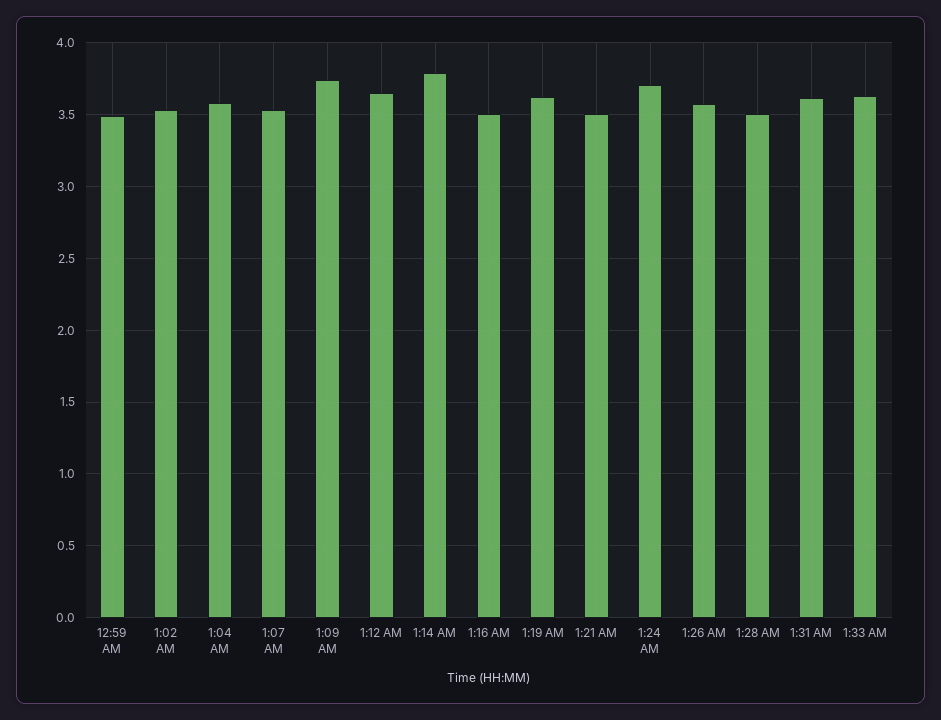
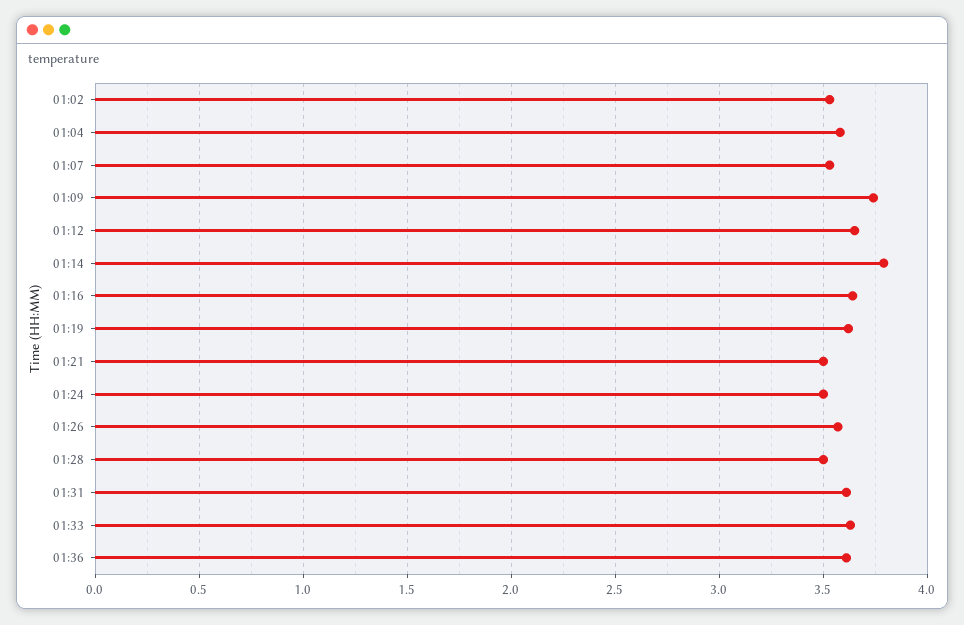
12:59 AM: 3.5 -> none
1:16 AM: 3.5 -> 3.65
1:24 AM: 3.7 -> 3.5
01:36: none -> 3.6

